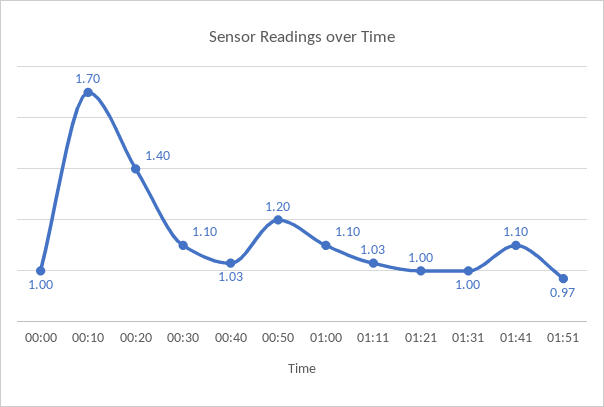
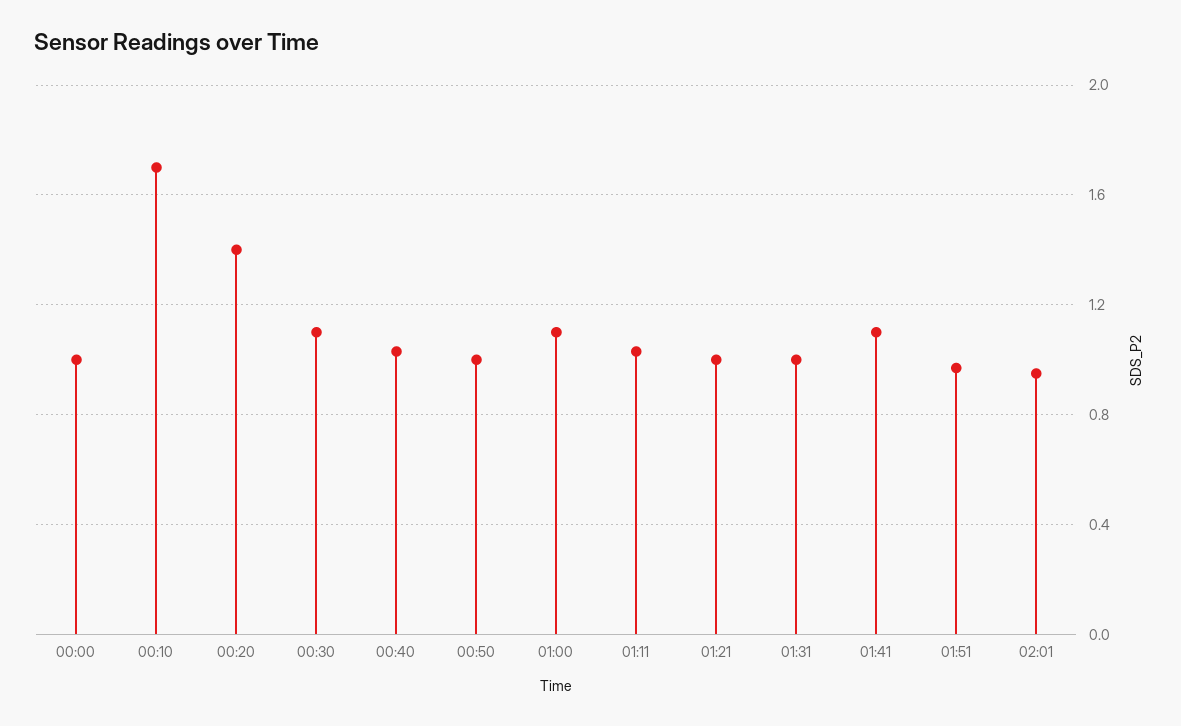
00:50: 1.2 -> 1
02:01: none -> 0.95

